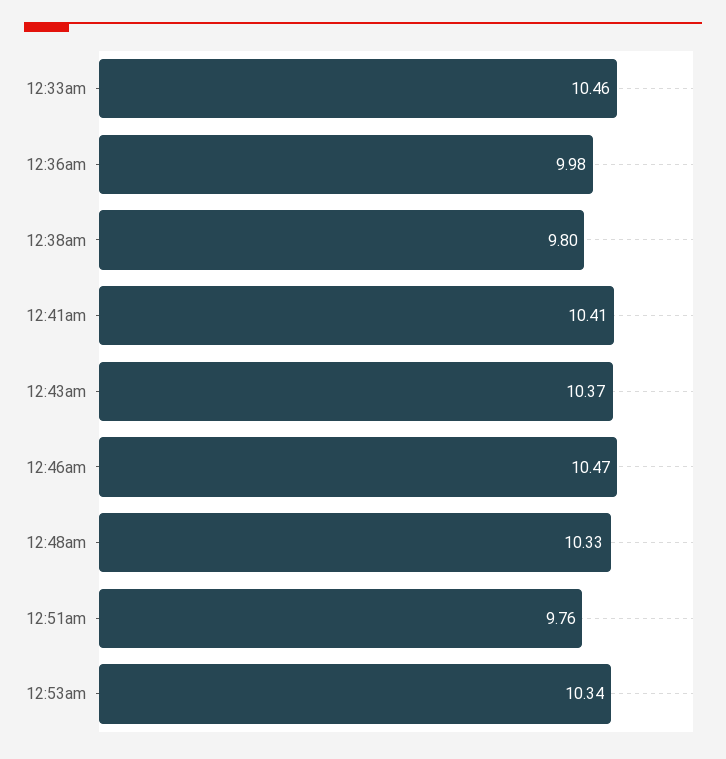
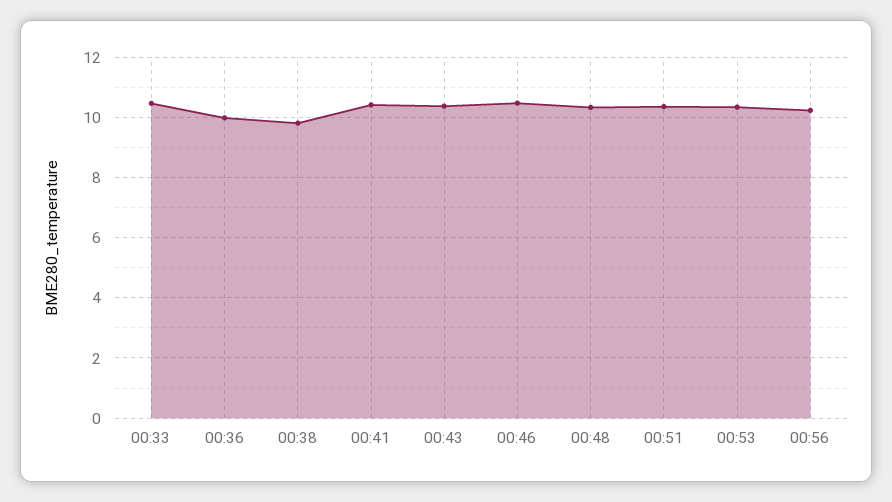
12:51am: 9.76 -> 10.4
00:56: none -> 10.2

